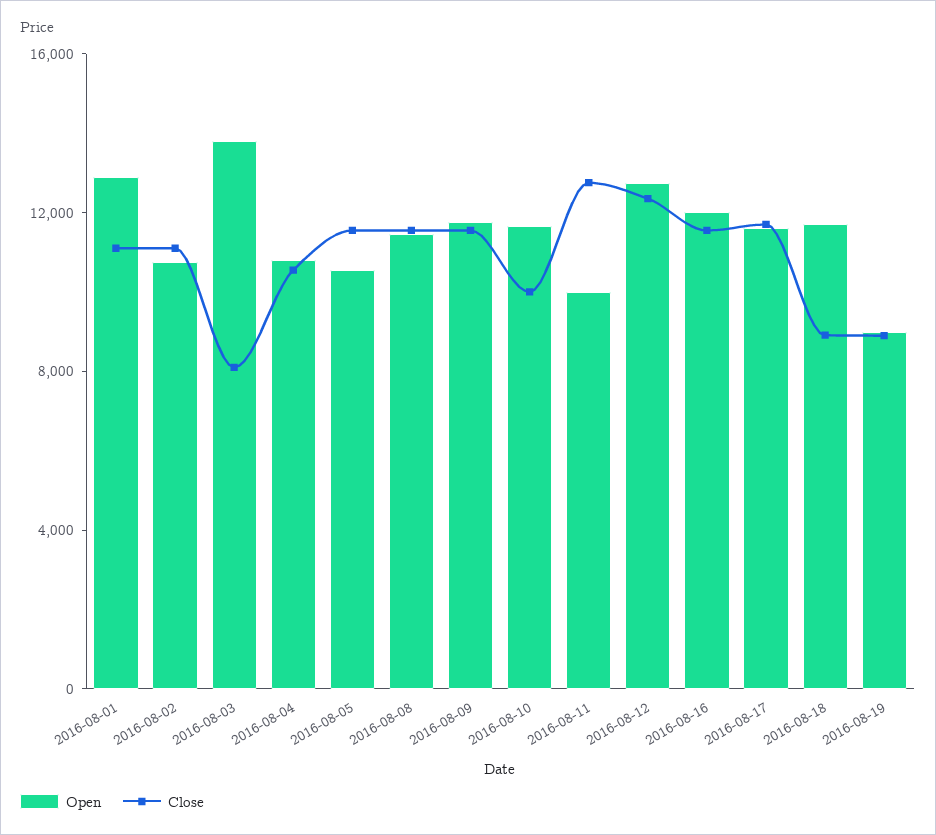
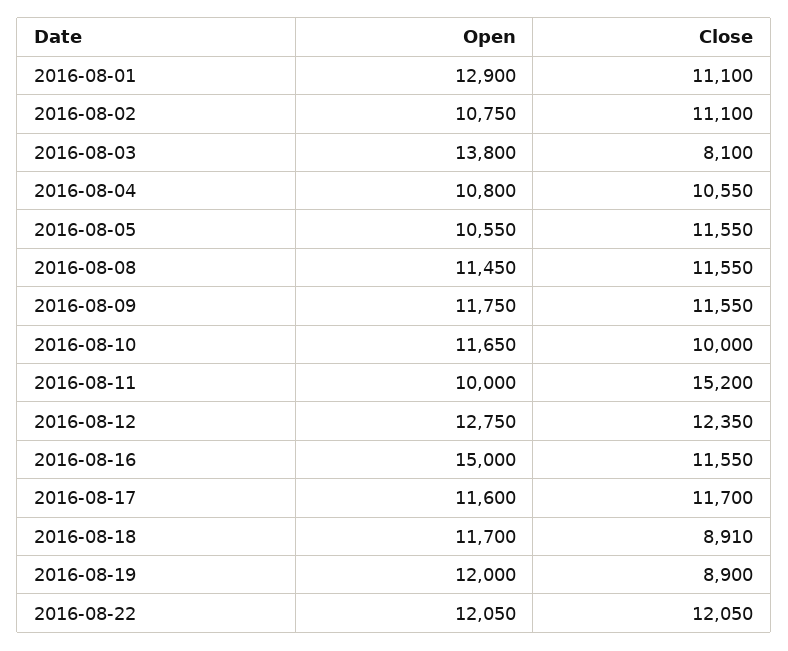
Close, 2016-08-11: 13000 -> 15200
Open, 2016-08-16: 12000 -> 15000
Open, 2016-08-19: 9000 -> 12000
Open, 2016-08-22: none -> 12050
Close, 2016-08-22: none -> 12050

